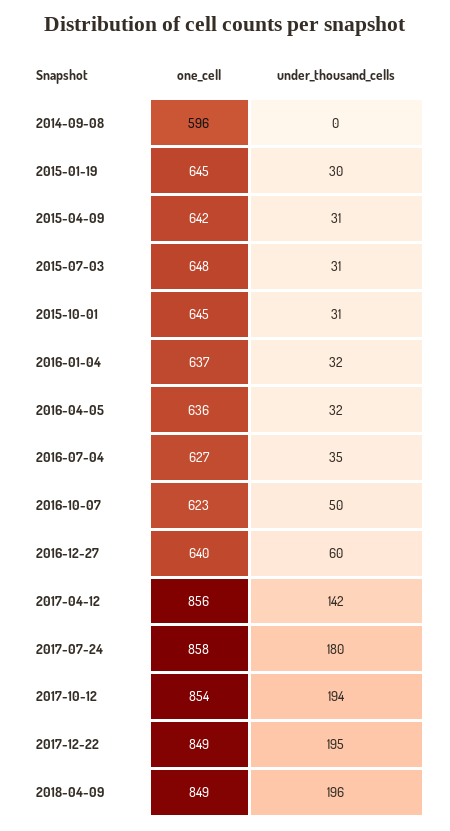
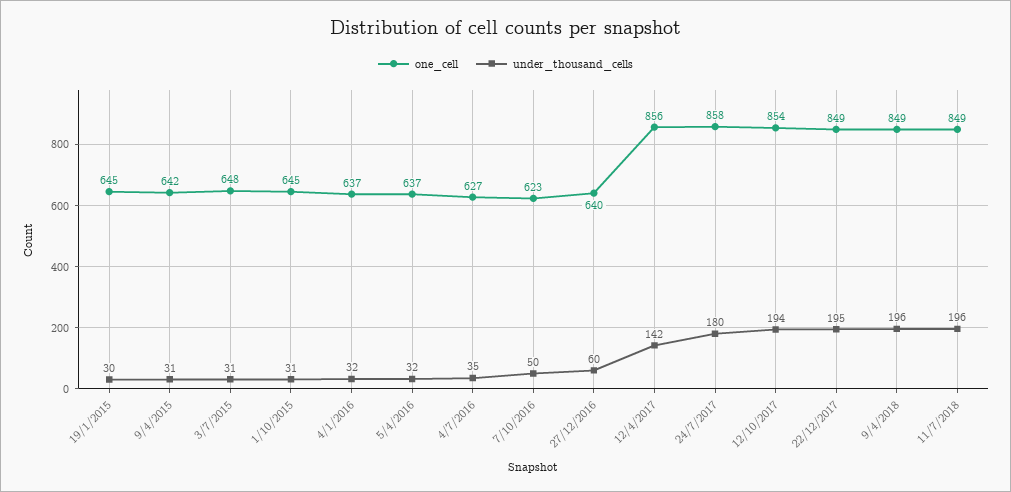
one_cell, 2014-09-08: 596 -> none
under_thousand_cells, 2014-09-08: 0 -> none
one_cell, 2016-04-05: 636 -> 637
one_cell, 11/7/2018: none -> 849
under_thousand_cells, 11/7/2018: none -> 196

